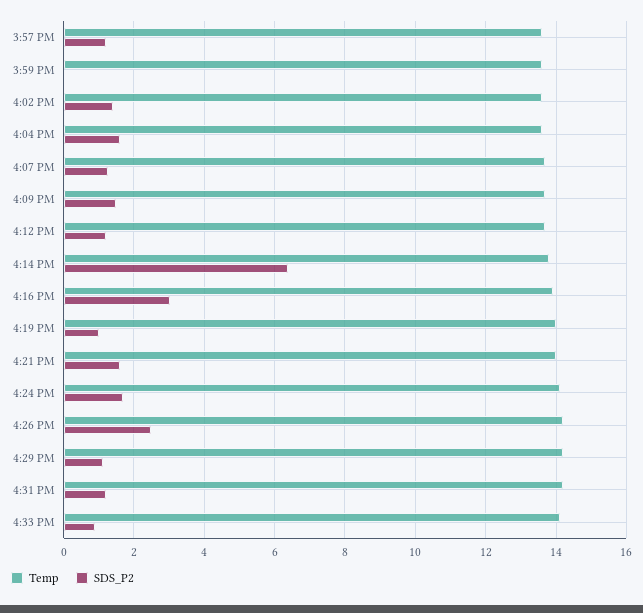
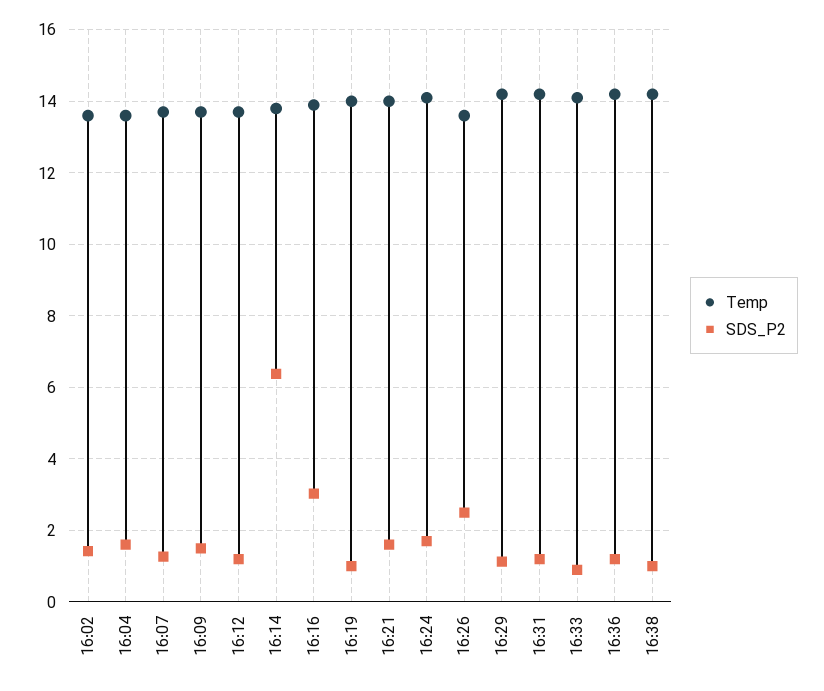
Temp, 3:57 PM: 13.6 -> none
SDS_P2, 3:57 PM: 1.2 -> none
Temp, 3:59 PM: 13.6 -> none
SDS_P2, 3:59 PM: 0 -> none
Temp, 4:26 PM: 14.2 -> 13.6
Temp, 16:36: none -> 14.2
SDS_P2, 16:36: none -> 1.2
Temp, 16:38: none -> 14.2
SDS_P2, 16:38: none -> 1

